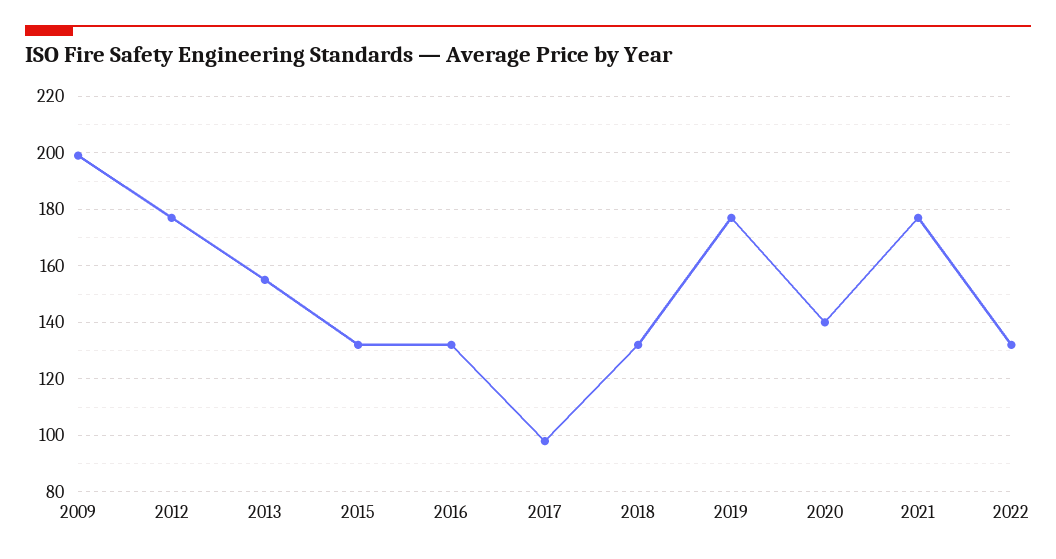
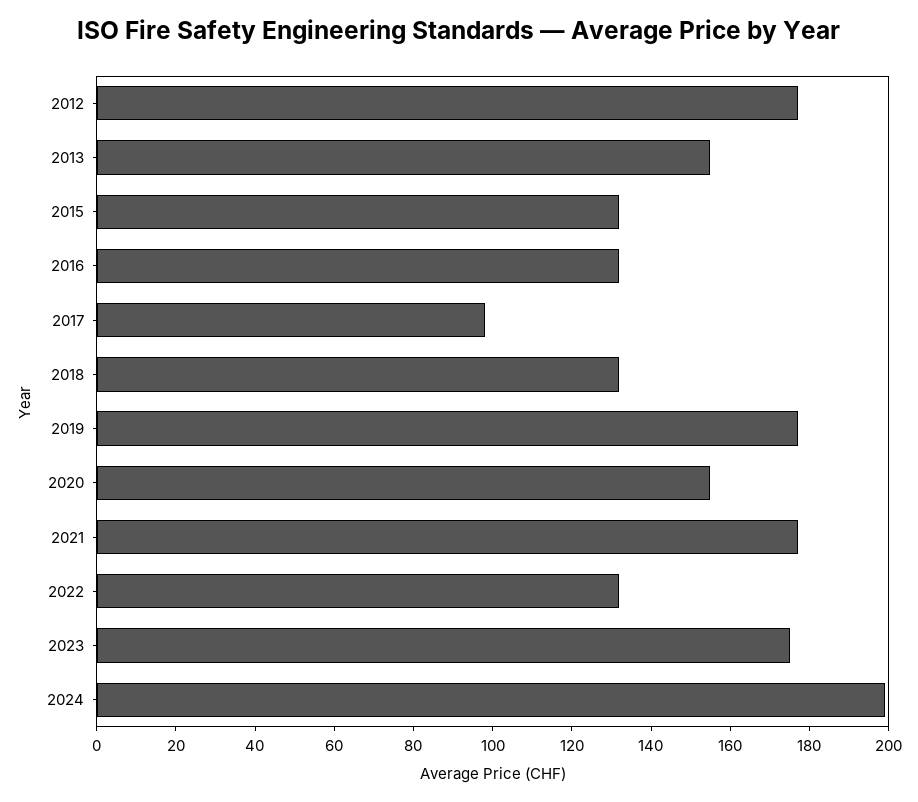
2009: 200 -> none
2020: 140 -> 155
2023: none -> 175
2024: none -> 200

